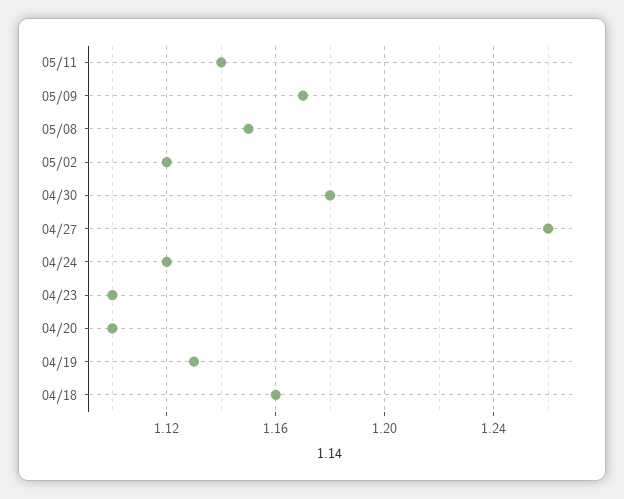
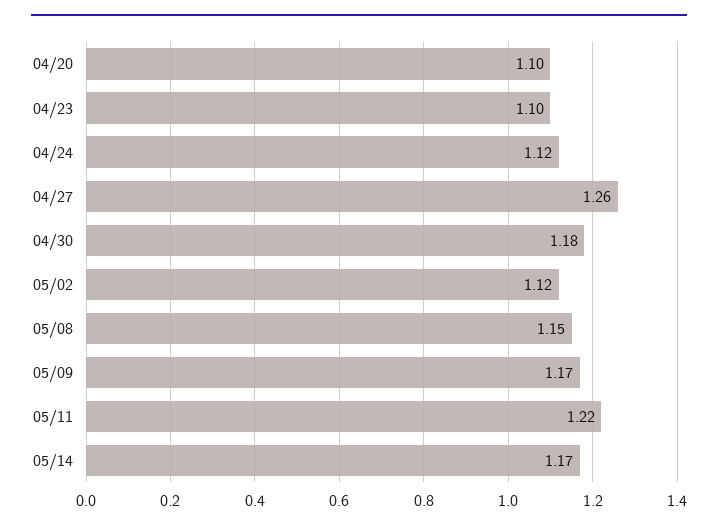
05/11: 1.14 -> 1.22
04/19: 1.13 -> none
04/18: 1.16 -> none
05/14: none -> 1.17

